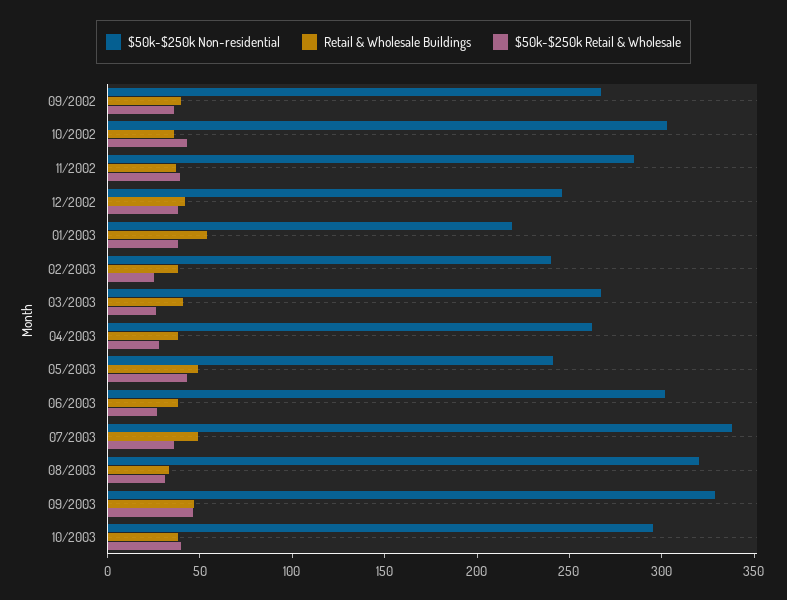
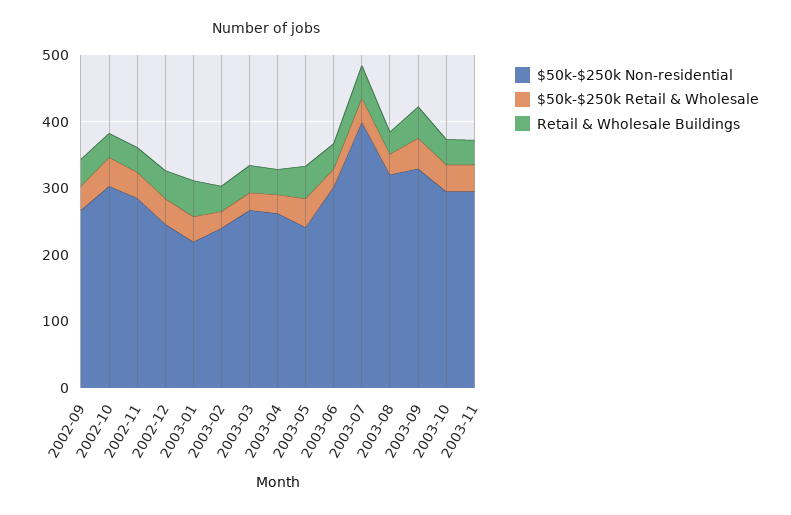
$50k-$250k Non-residential, 07/2003: 340 -> 400
$50k-$250k Non-residential, 2003-11: none -> 300
$50k-$250k Retail & Wholesale, 2003-11: none -> 40
Retail & Wholesale Buildings, 2003-11: none -> 40

